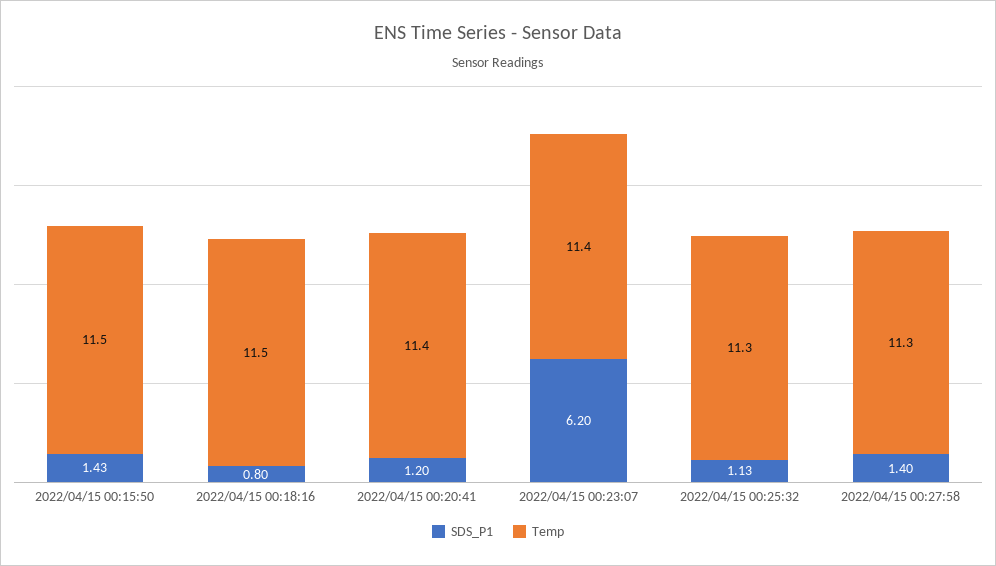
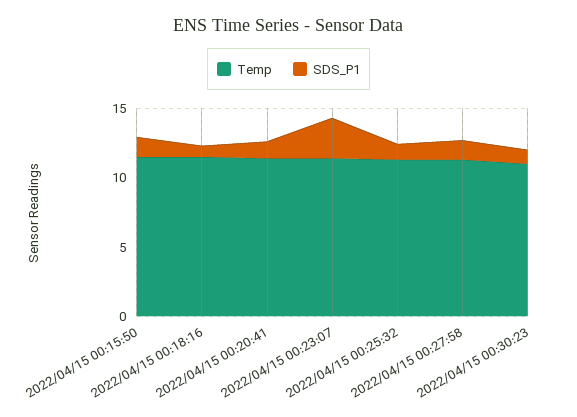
SDS_P1, 2022/04/15 00:23:07: 6.2 -> 3
Temp, 2022/04/15 00:30:23: none -> 11
SDS_P1, 2022/04/15 00:30:23: none -> 1

